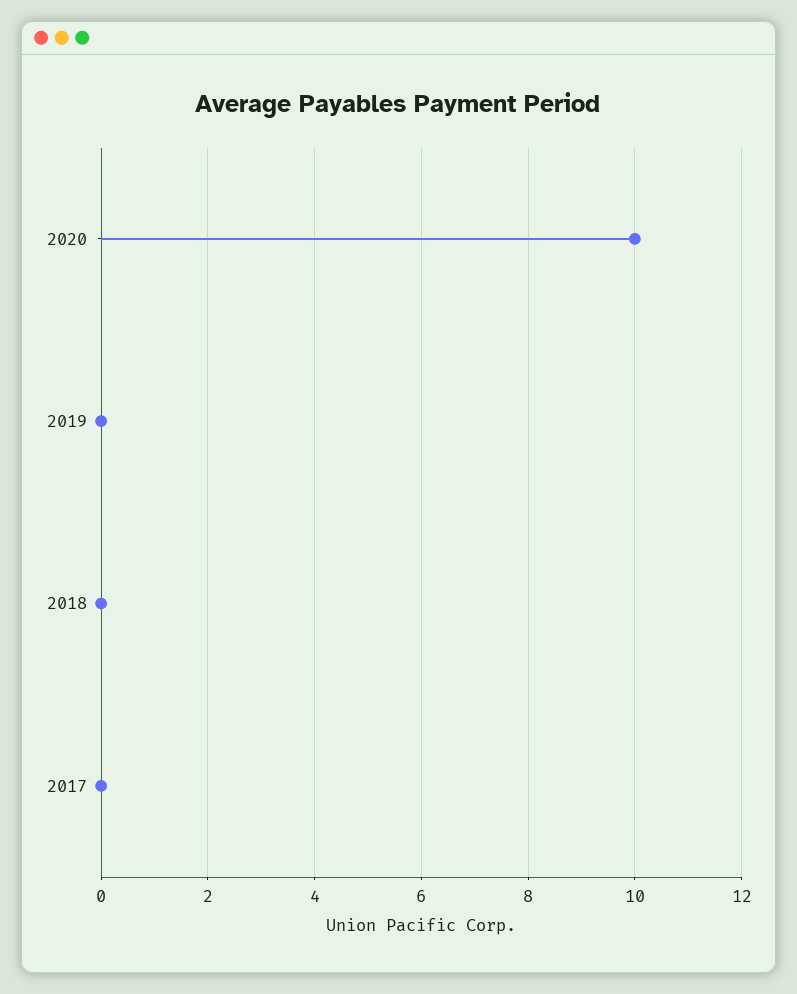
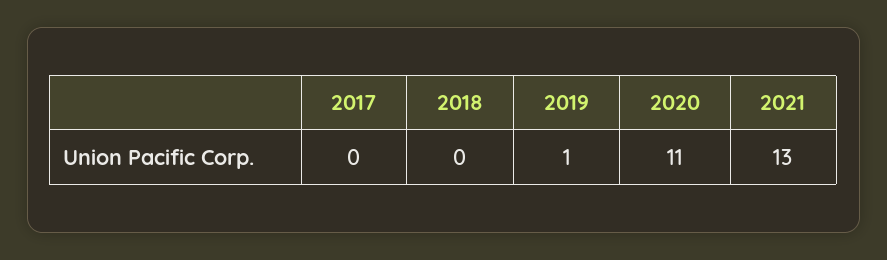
2020: 10 -> 11
2019: 0 -> 1
2021: none -> 13

